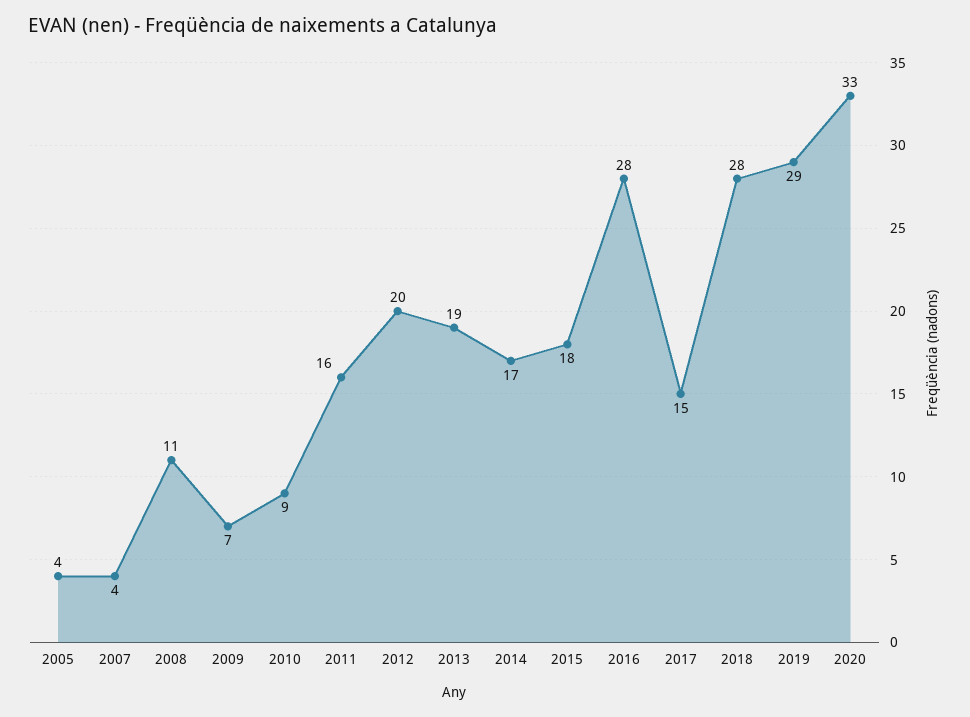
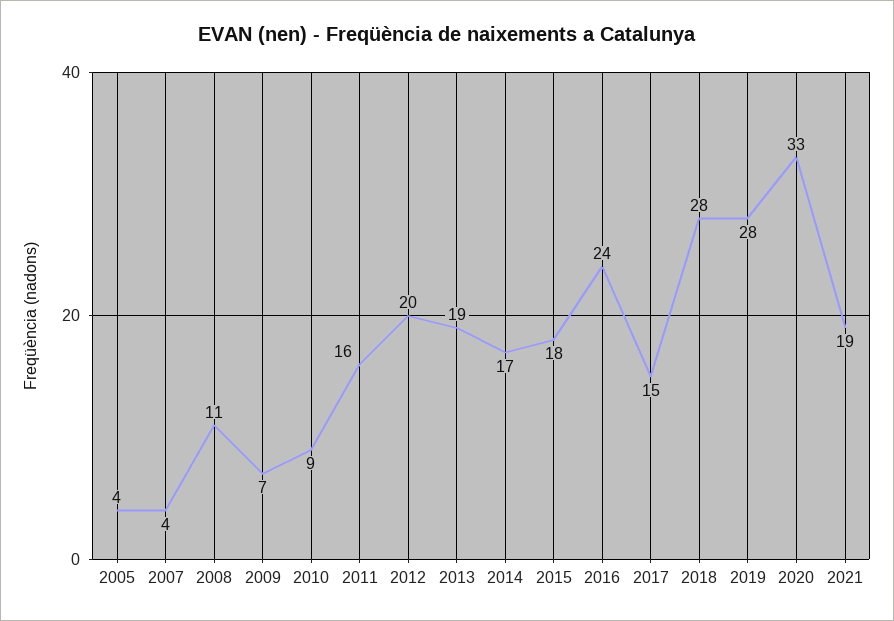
2016: 28 -> 24
2019: 29 -> 28
2021: none -> 19

